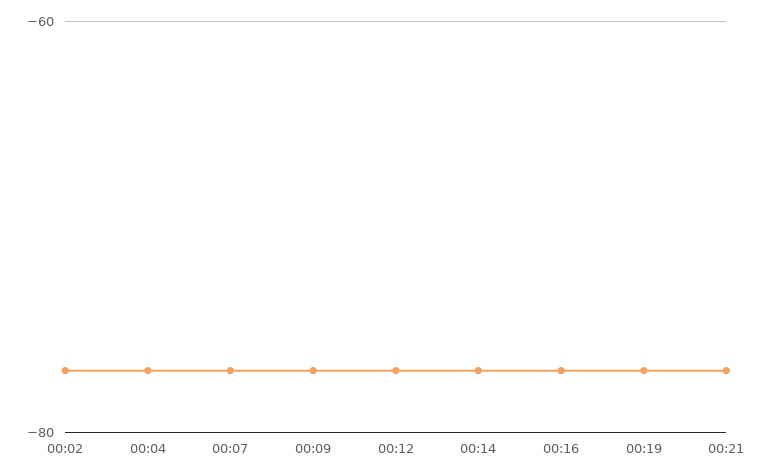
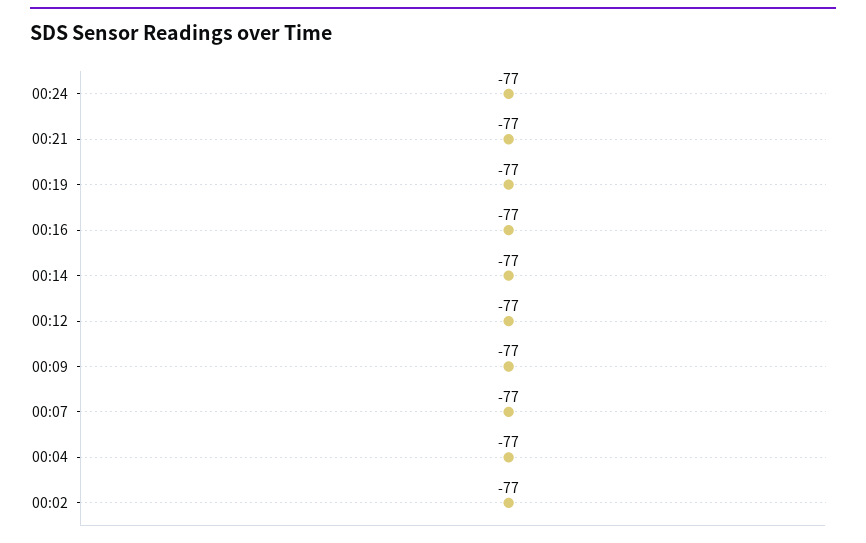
00:24: none -> -77

